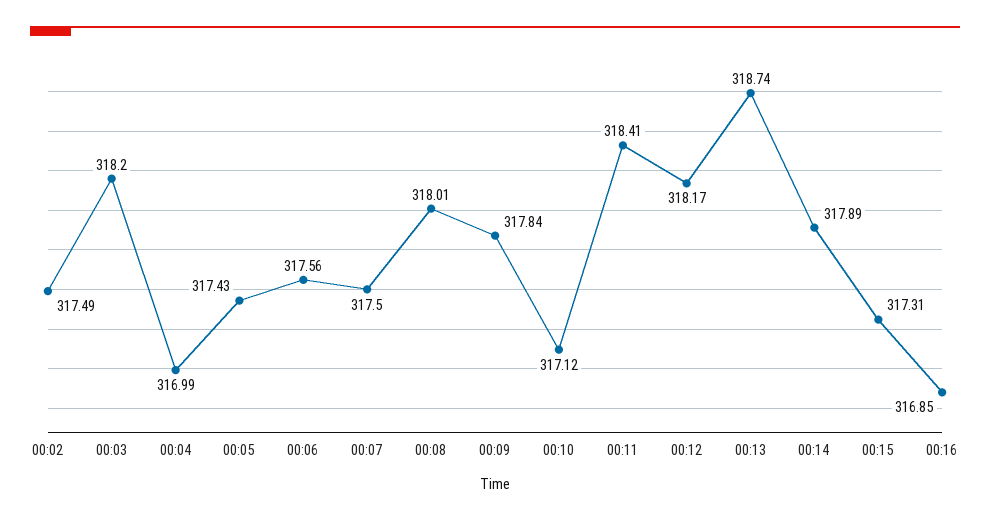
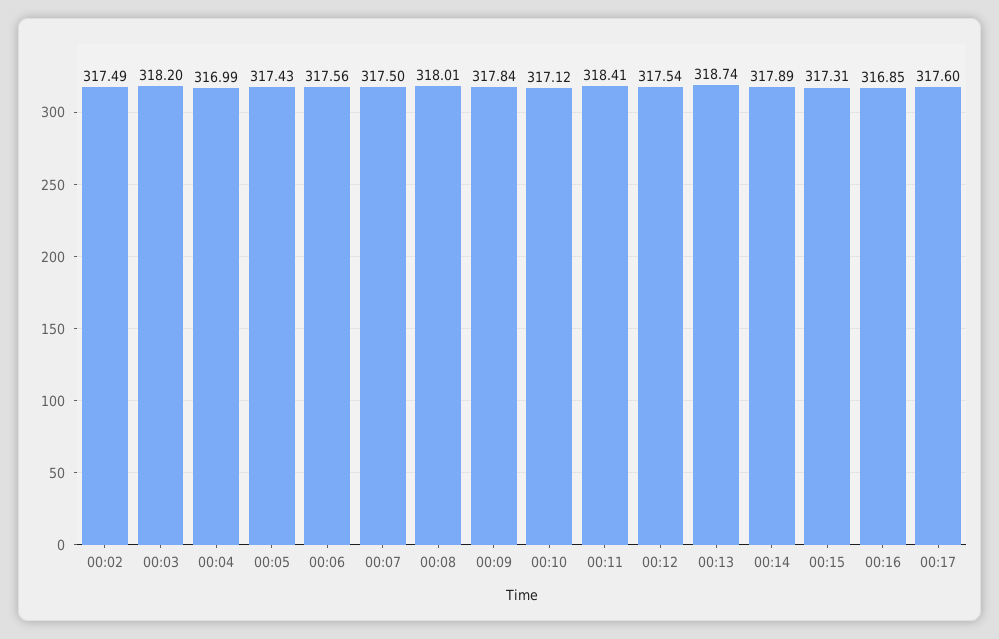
00:12: 318.17 -> 317.54
00:17: none -> 317.6

